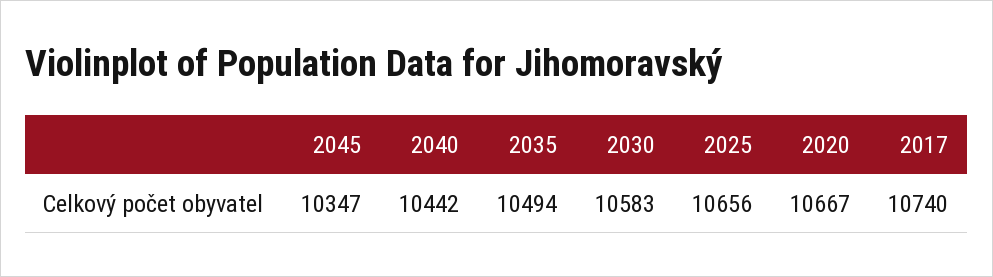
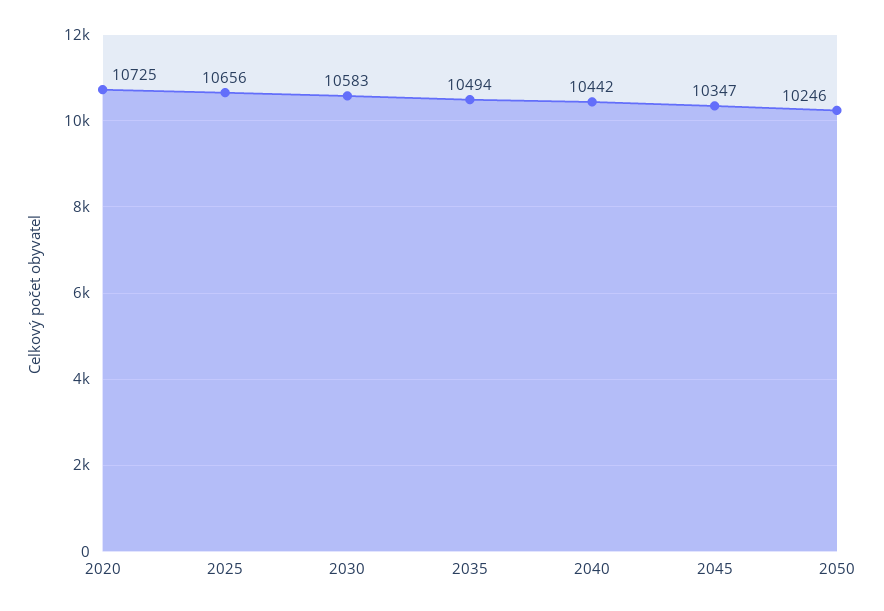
2020: 10667 -> 10725
2017: 10740 -> none
2050: none -> 10246

